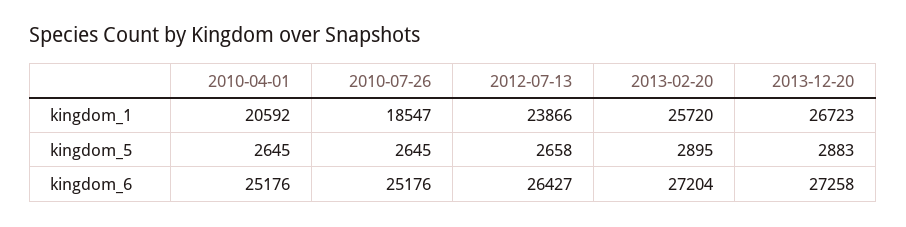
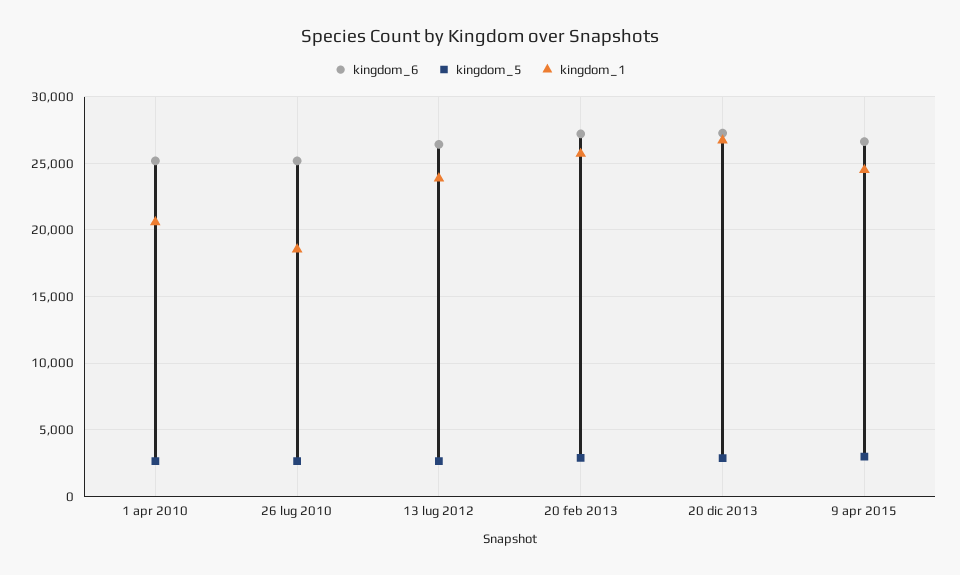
kingdom_6, 9 apr 2015: none -> 26500
kingdom_5, 9 apr 2015: none -> 3000
kingdom_1, 9 apr 2015: none -> 24500

